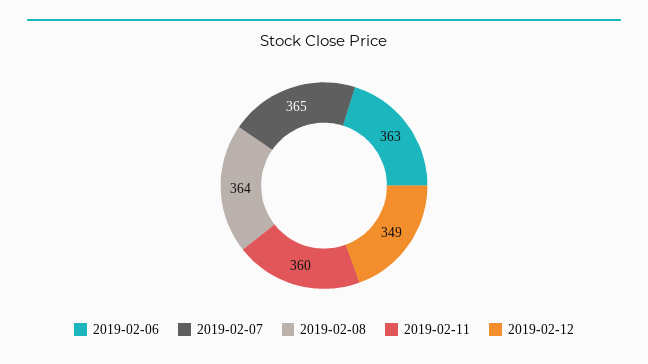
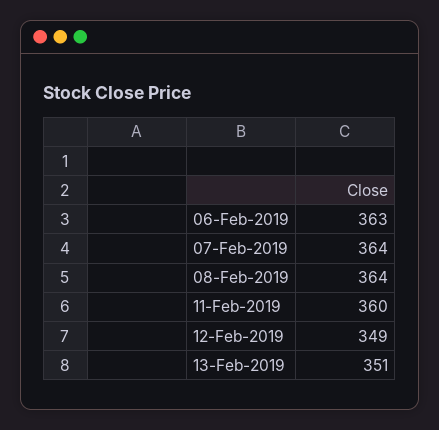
2019-02-07: 365 -> 364
13-Feb-2019: none -> 351

